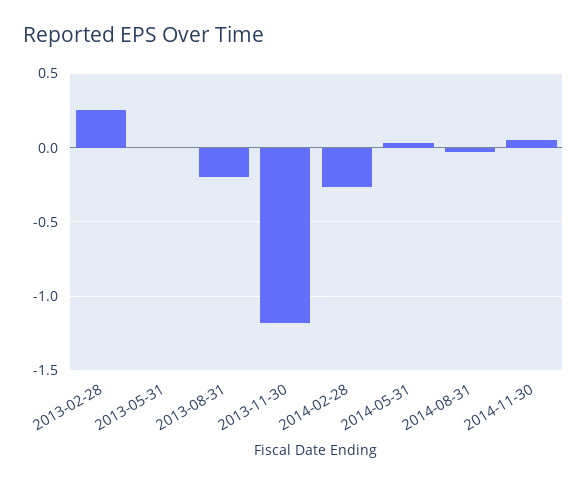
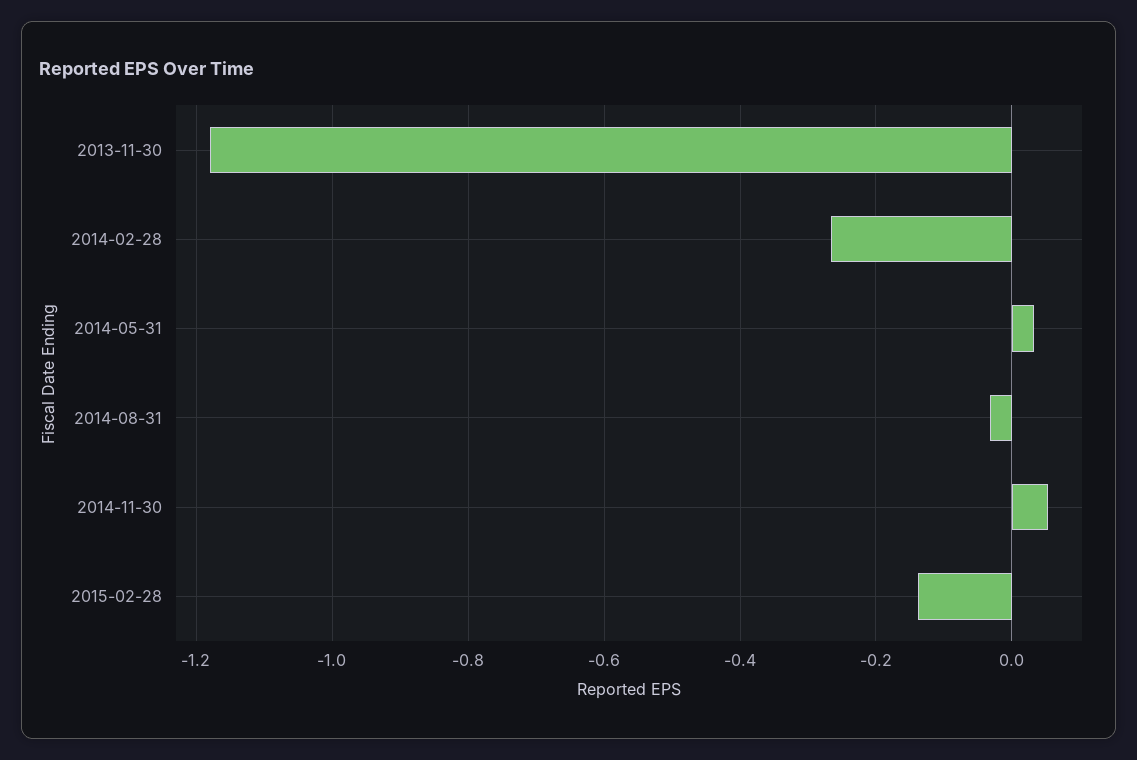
2013-02-28: 0.25 -> none
2013-05-31: 0 -> none
2013-08-31: -0.2 -> none
2015-02-28: none -> -0.14

